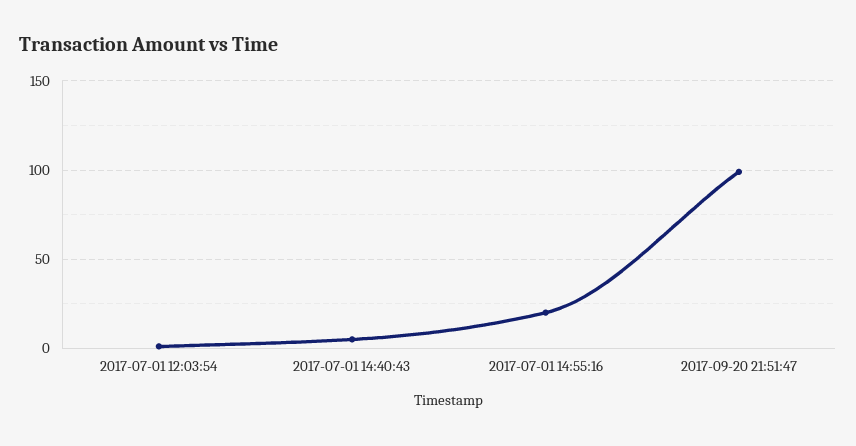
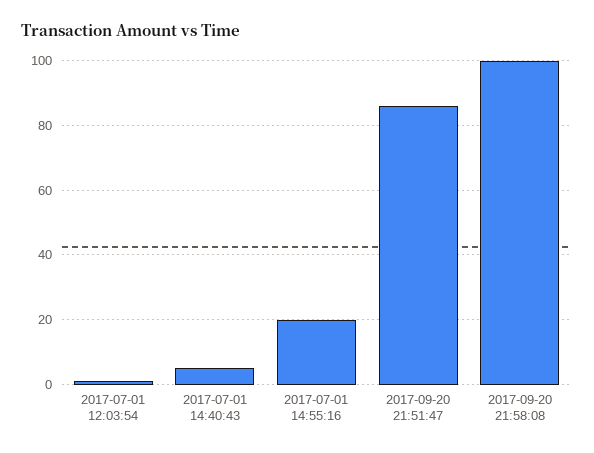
2017-09-20 21:51:47: 100 -> 85
2017-09-20 21:58:08: none -> 100

